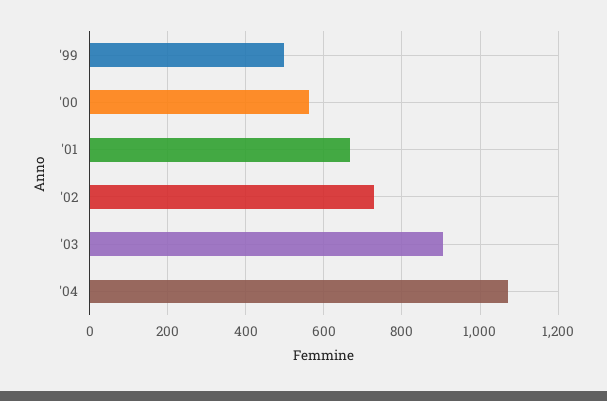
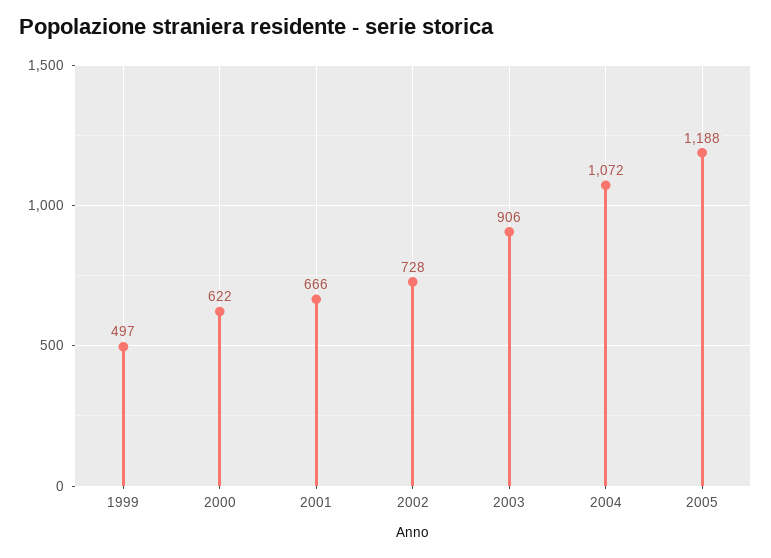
'00: 560 -> 622
2005: none -> 1188

